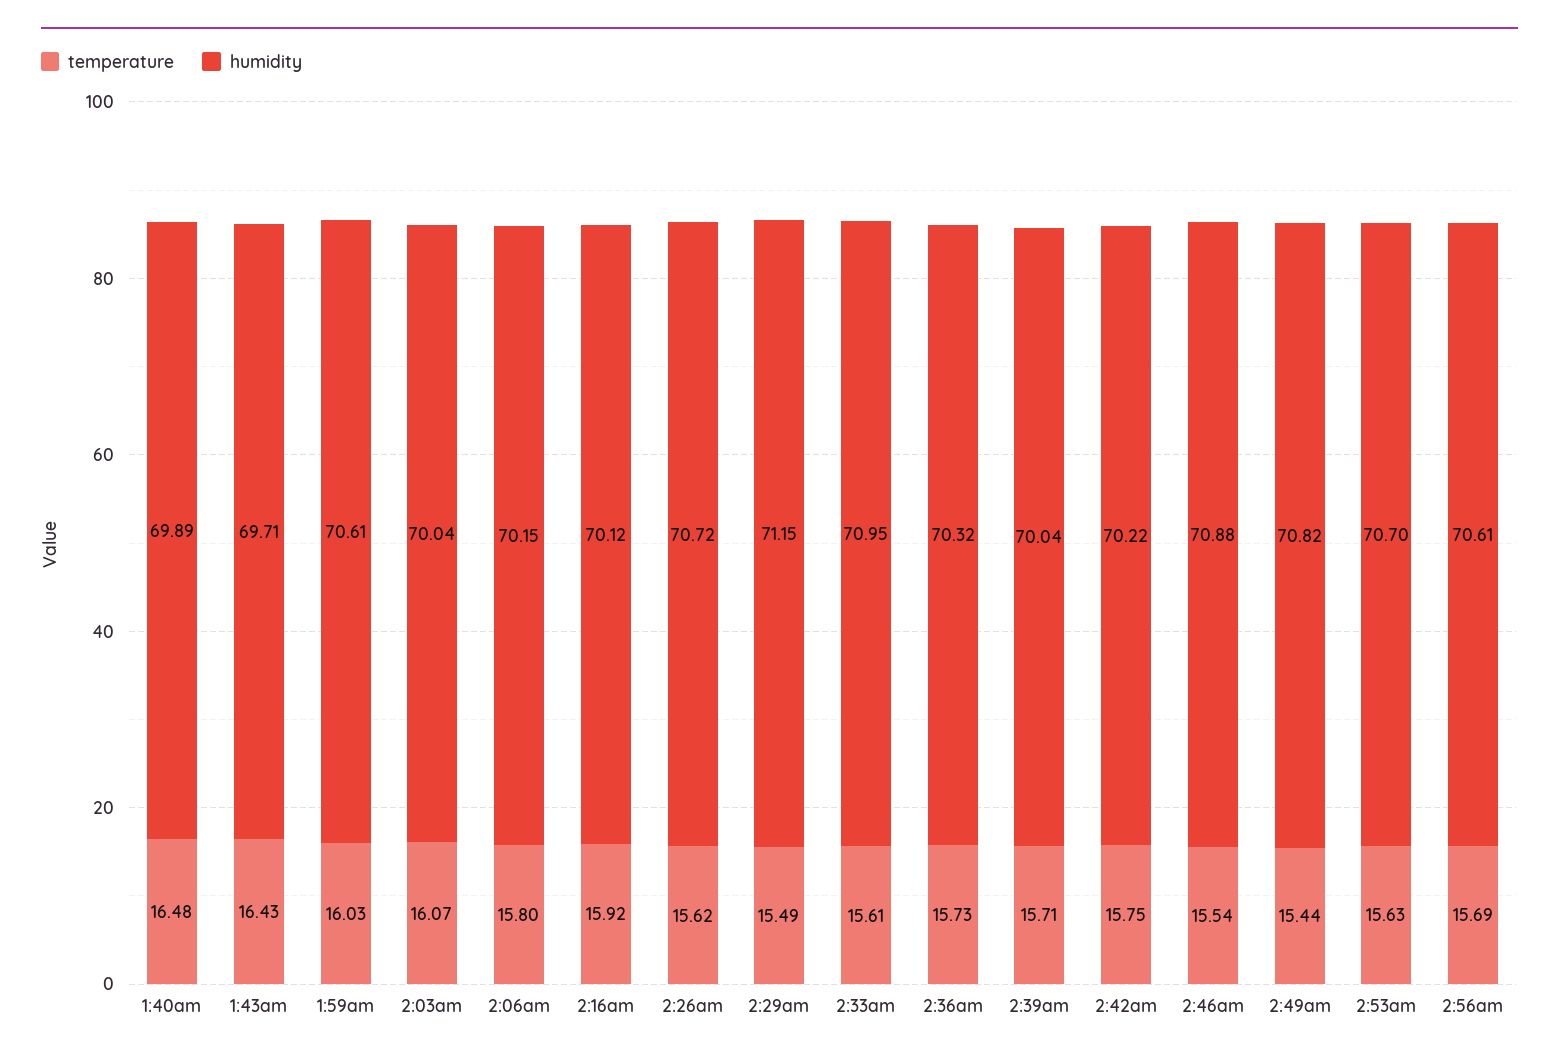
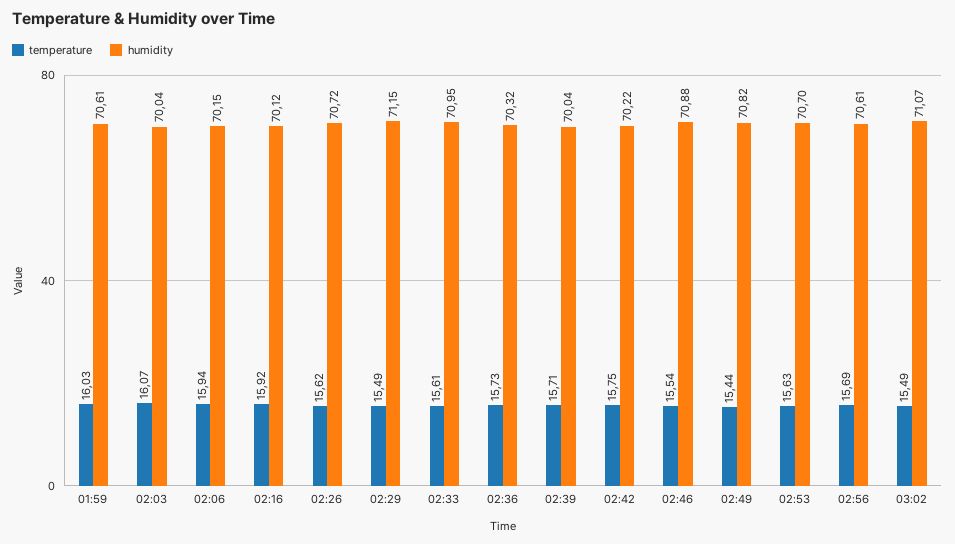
temperature, 1:40am: 16.48 -> none
humidity, 1:40am: 69.89 -> none
temperature, 1:43am: 16.43 -> none
humidity, 1:43am: 69.71 -> none
temperature, 2:06am: 15.8 -> 15.94
temperature, 03:02: none -> 15.49
humidity, 03:02: none -> 71.07

